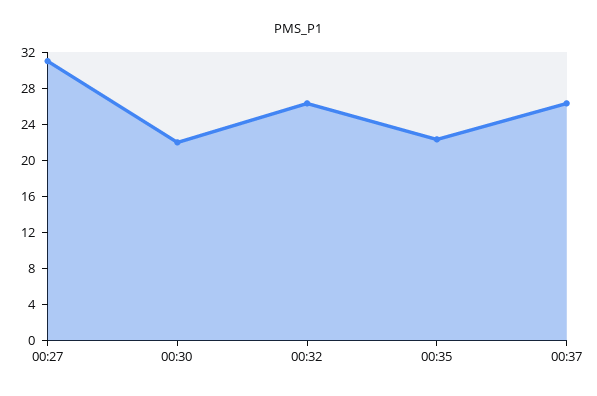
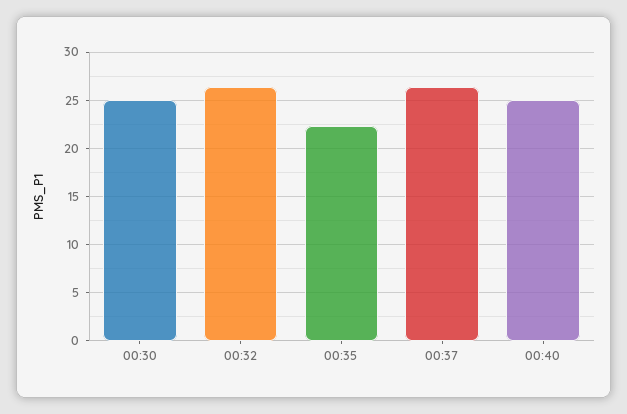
00:27: 31 -> none
00:30: 22 -> 25
00:40: none -> 25

